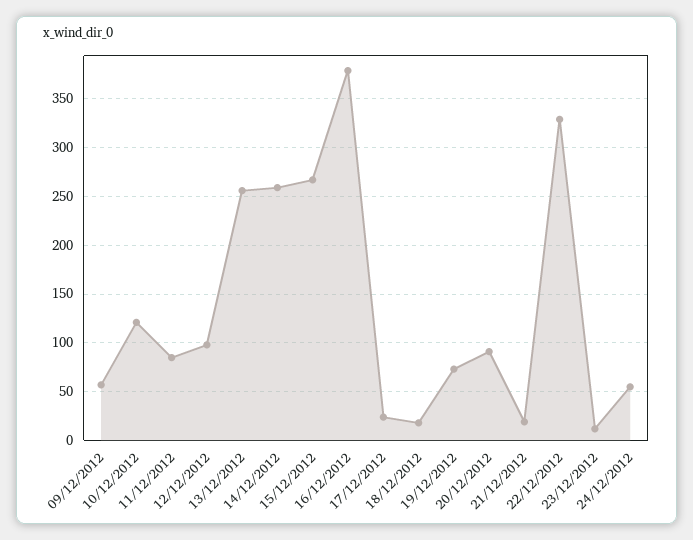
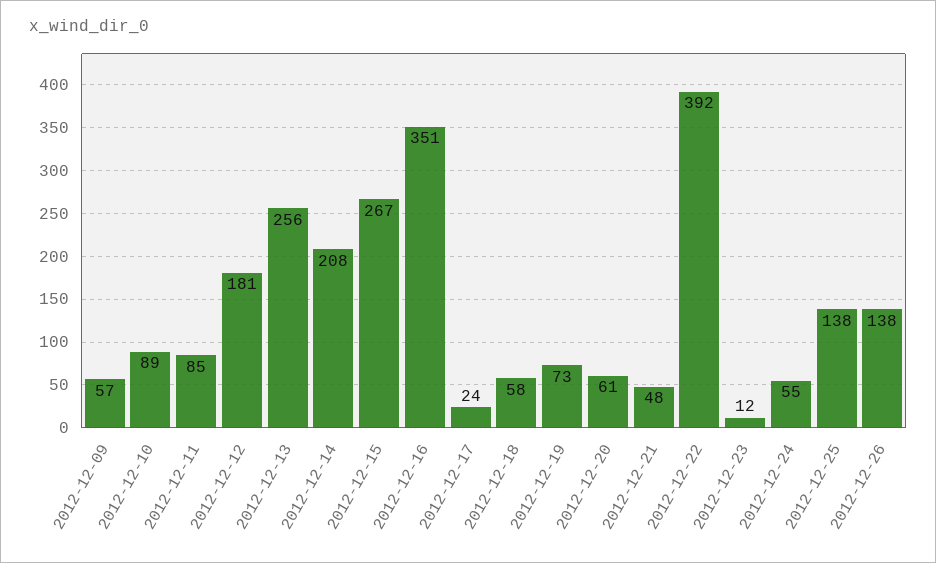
10/12/2012: 120 -> 89
12/12/2012: 100 -> 181
14/12/2012: 260 -> 208
16/12/2012: 380 -> 351
18/12/2012: 20 -> 58
20/12/2012: 90 -> 61
21/12/2012: 20 -> 48
22/12/2012: 330 -> 392
2012-12-25: none -> 138
2012-12-26: none -> 138

